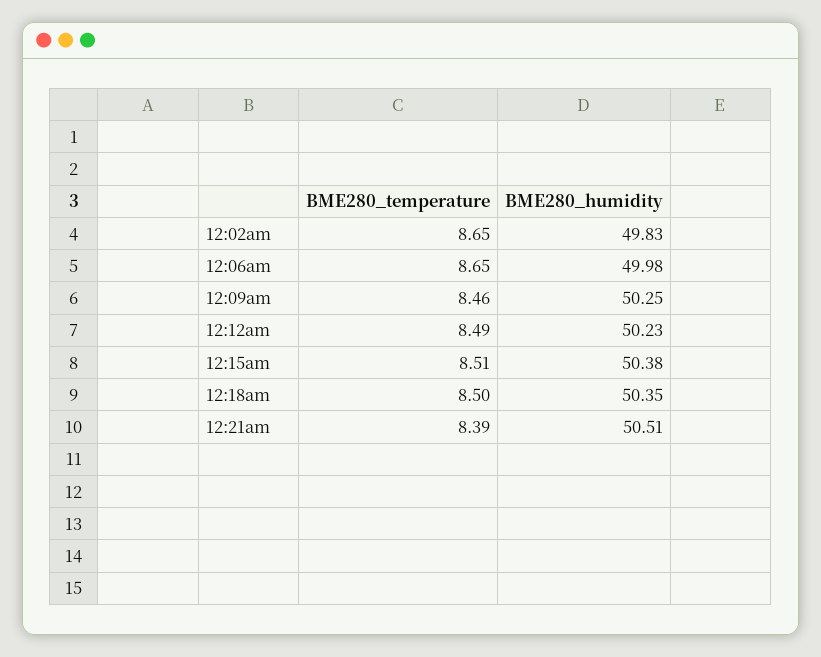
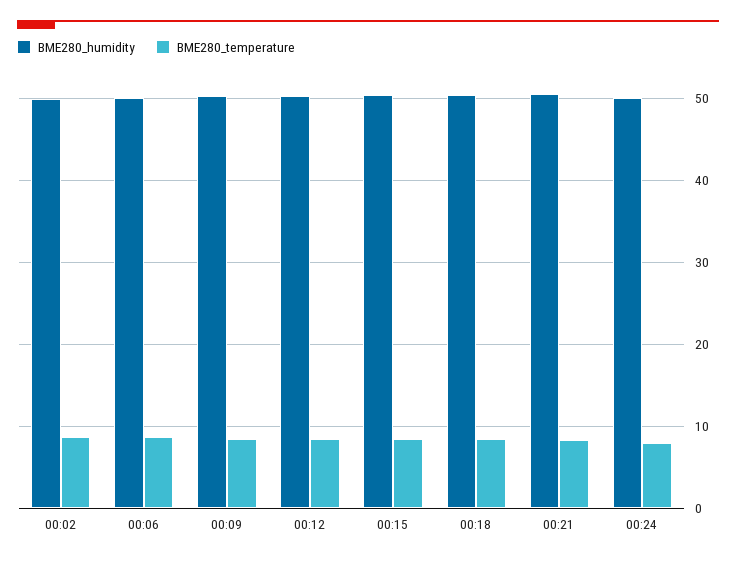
BME280_humidity, 00:24: none -> 50
BME280_temperature, 00:24: none -> 8

